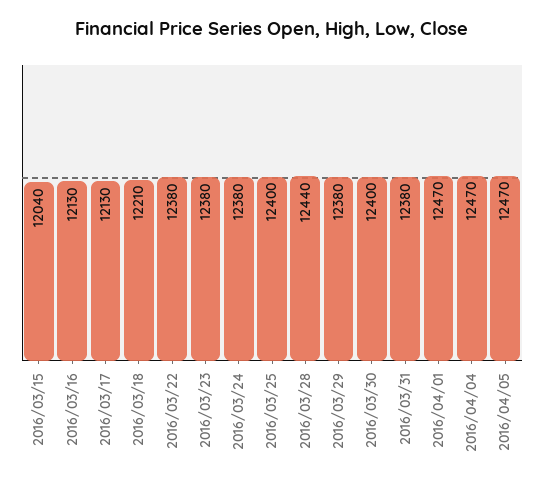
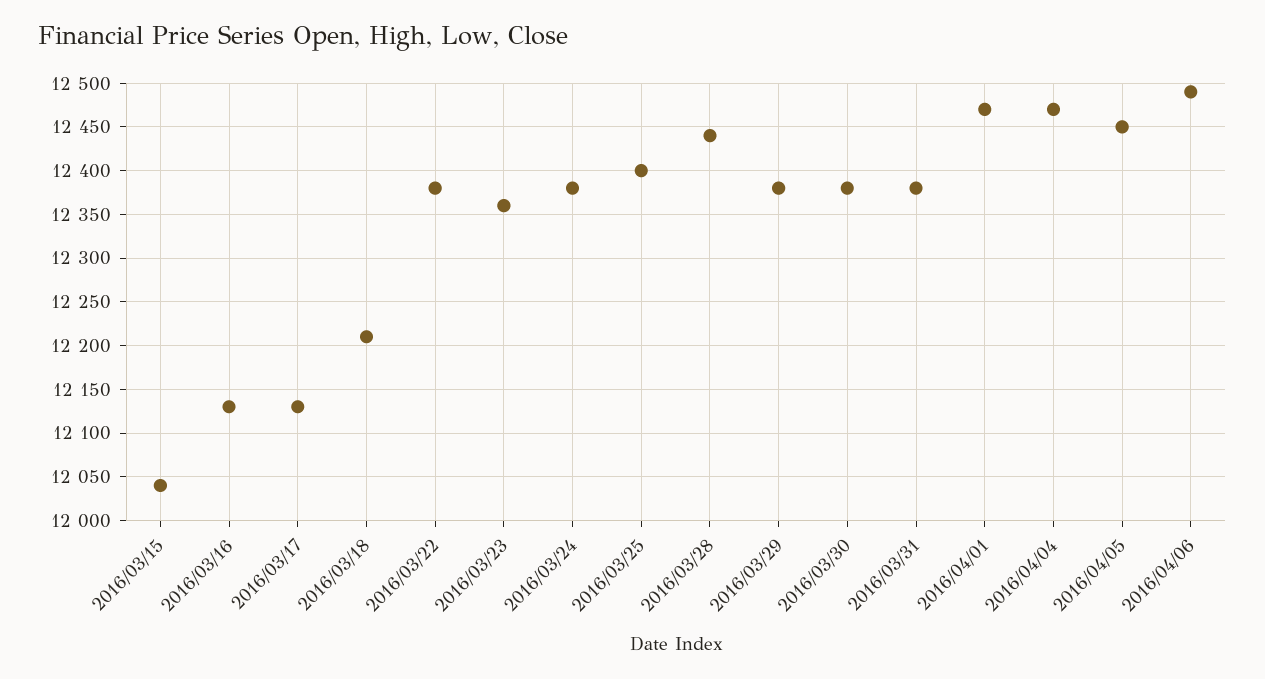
2016/03/23: 12380 -> 12360
2016/03/30: 12400 -> 12380
2016/04/05: 12470 -> 12450
2016/04/06: none -> 12490

